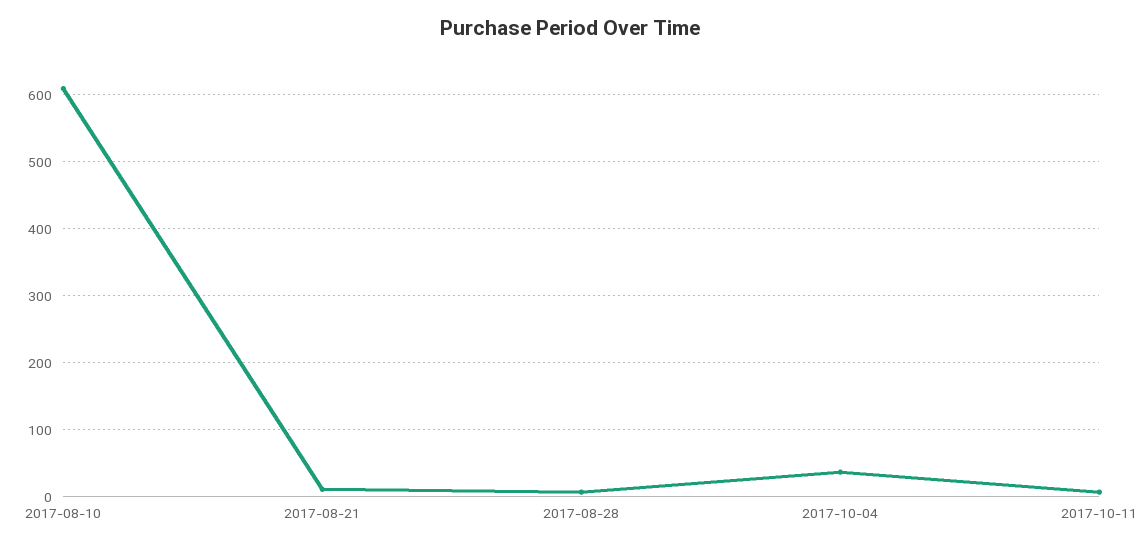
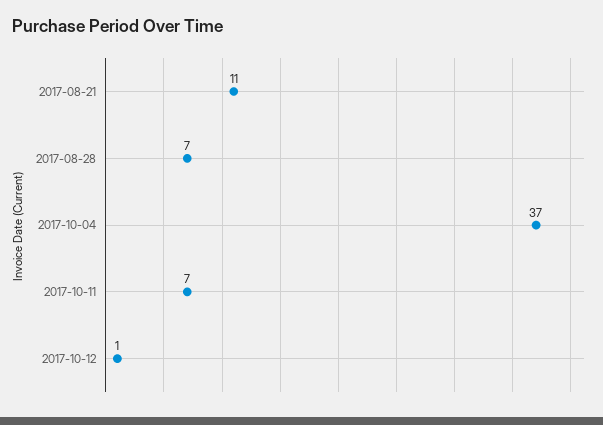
2017-08-10: 610 -> none
2017-10-12: none -> 1

